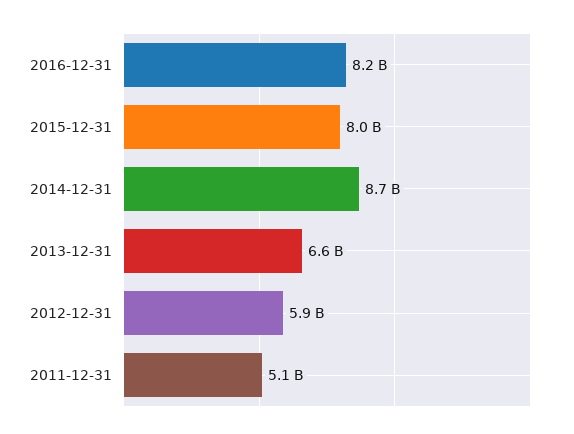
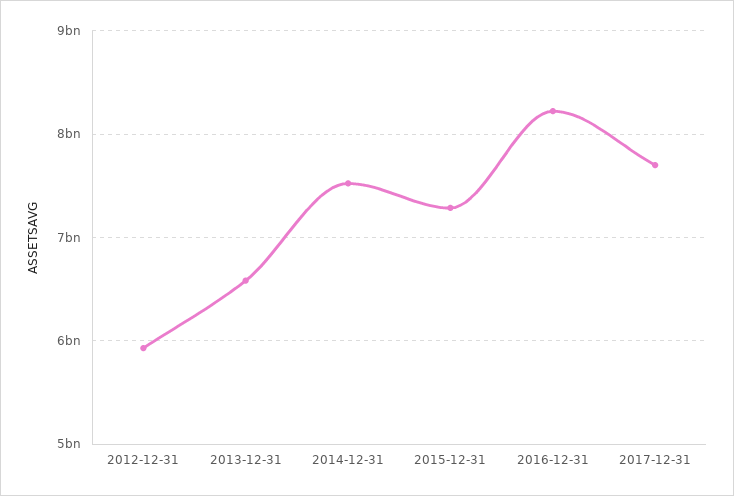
2015-12-31: 8000000000 -> 7300000000
2014-12-31: 8700000000 -> 7500000000
2011-12-31: 5100000000 -> none
2017-12-31: none -> 7700000000

